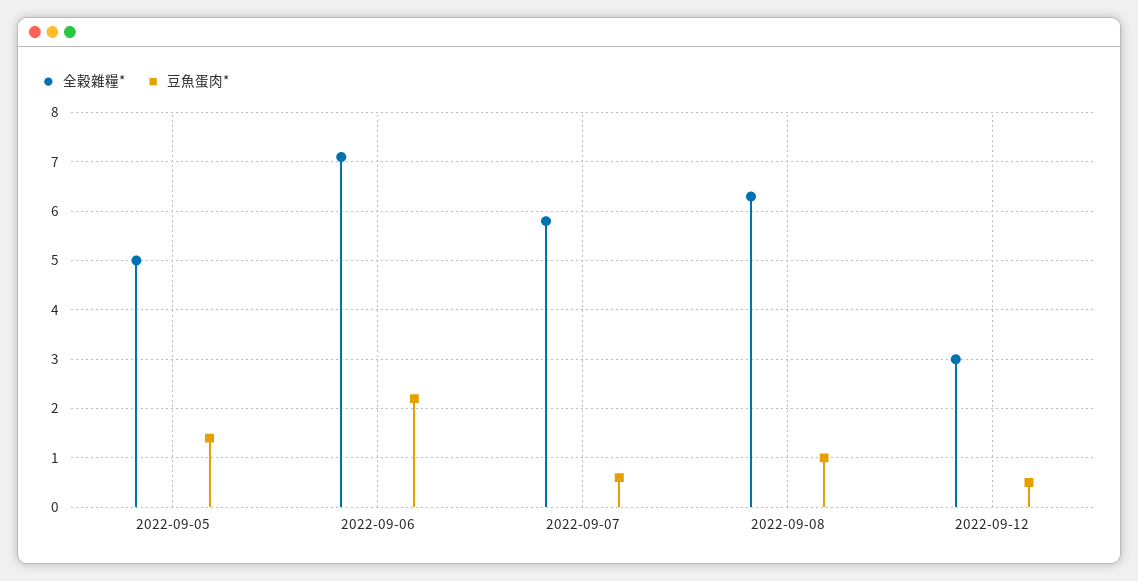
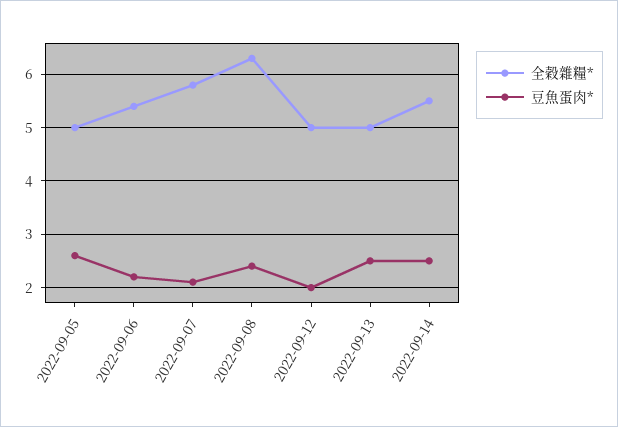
豆魚蛋肉*, 2022-09-05: 1.5 -> 2.5
全穀雜糧*, 2022-09-06: 7 -> 5.5
豆魚蛋肉*, 2022-09-07: 0.5 -> 2
豆魚蛋肉*, 2022-09-08: 1 -> 2.5
全穀雜糧*, 2022-09-12: 3 -> 5
豆魚蛋肉*, 2022-09-12: 0.5 -> 2
全穀雜糧*, 2022-09-13: none -> 5
豆魚蛋肉*, 2022-09-13: none -> 2.5
全穀雜糧*, 2022-09-14: none -> 5.5
豆魚蛋肉*, 2022-09-14: none -> 2.5

